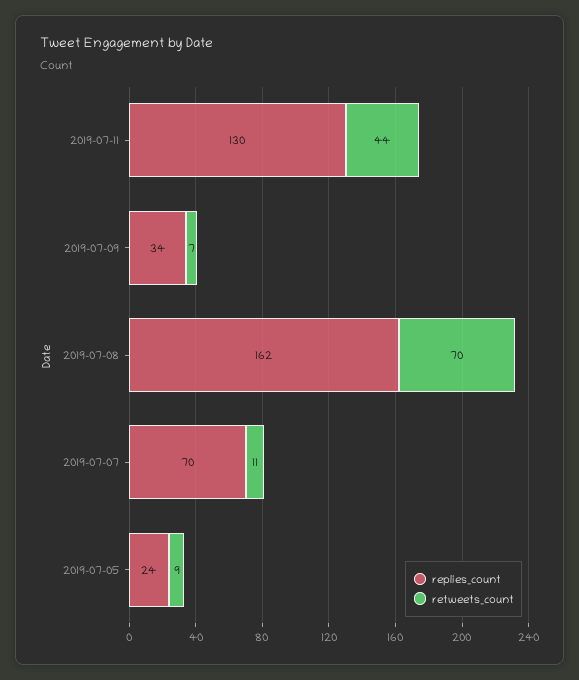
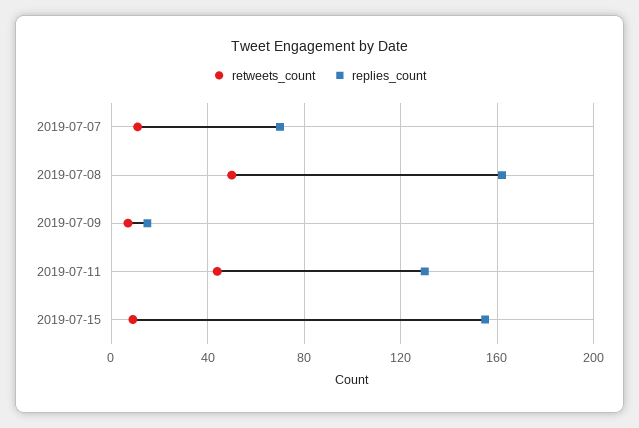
replies_count, 2019-07-09: 34 -> 15
retweets_count, 2019-07-08: 70 -> 50
replies_count, 2019-07-05: 24 -> none
retweets_count, 2019-07-05: 9 -> none
retweets_count, 2019-07-15: none -> 10
replies_count, 2019-07-15: none -> 155

